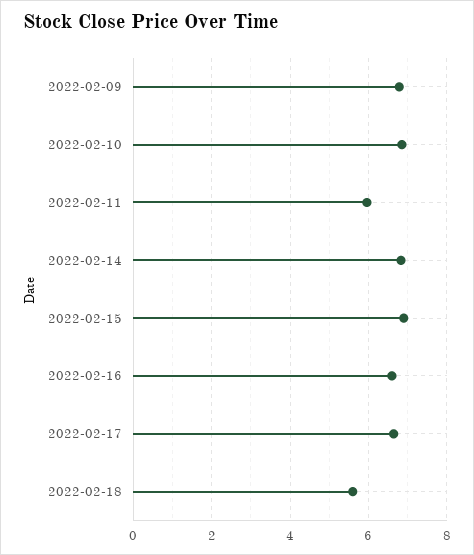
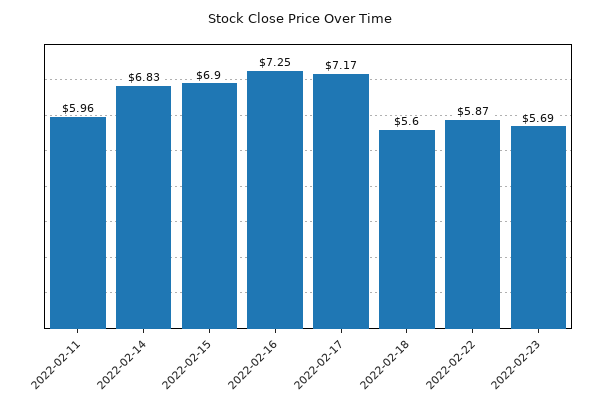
2022-02-09: 6.8 -> none
2022-02-10: 6.8 -> none
2022-02-16: 6.6 -> 7.25
2022-02-17: 6.6 -> 7.17
2022-02-22: none -> 5.87
2022-02-23: none -> 5.69

